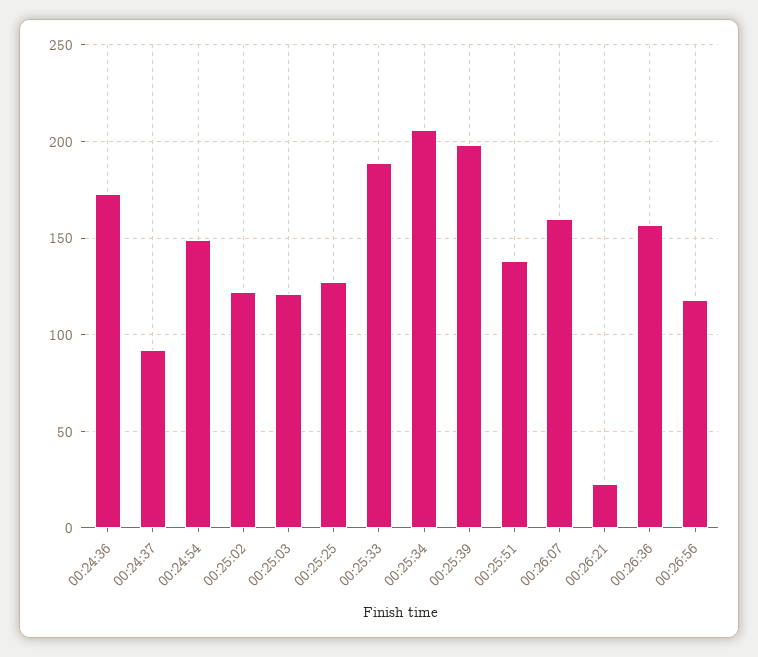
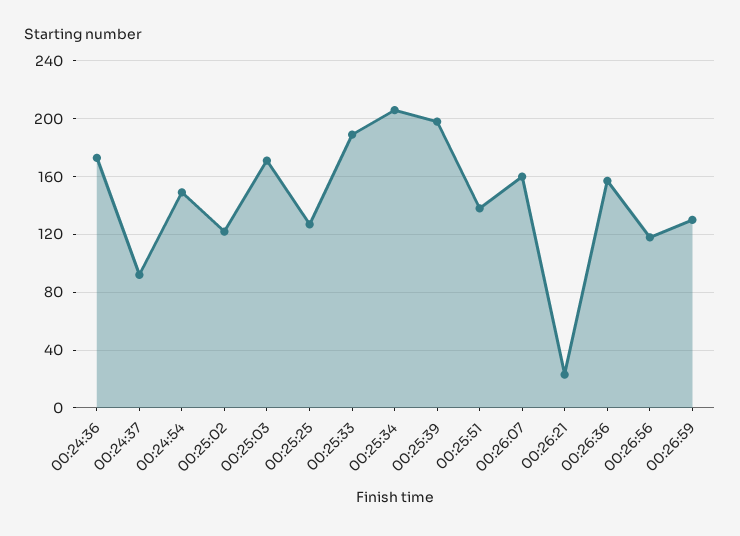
00:25:03: 120 -> 170
00:26:59: none -> 130

